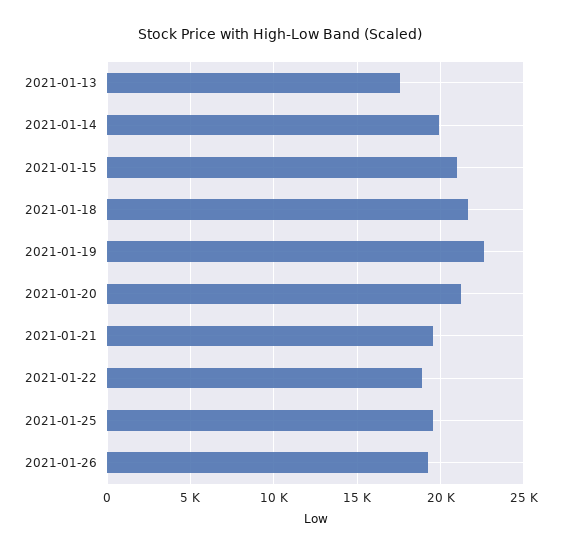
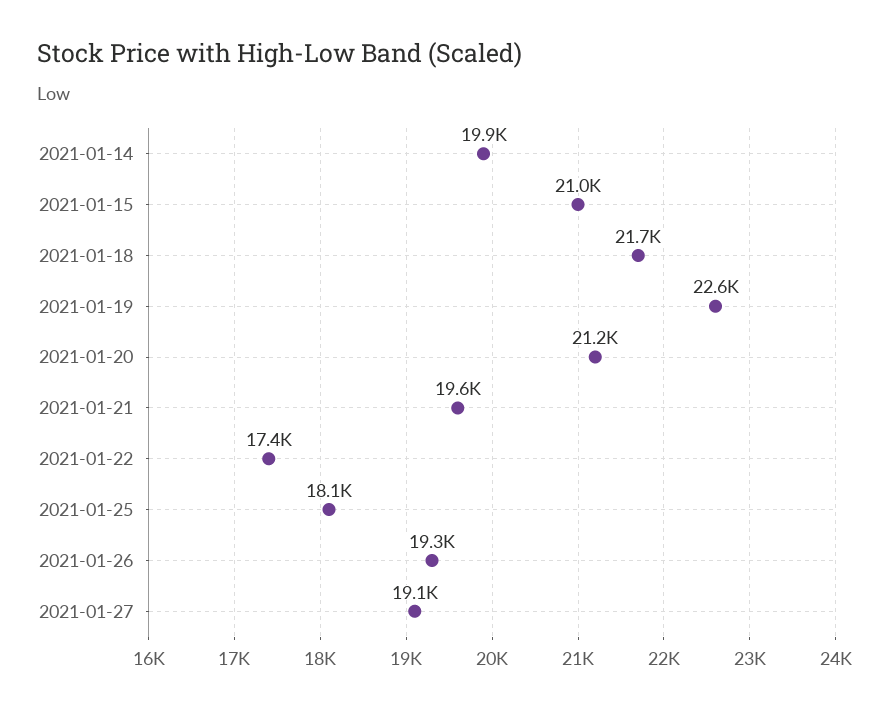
2021-01-13: 17500 -> none
2021-01-22: 19000 -> 17400
2021-01-25: 19500 -> 18100
2021-01-27: none -> 19100

